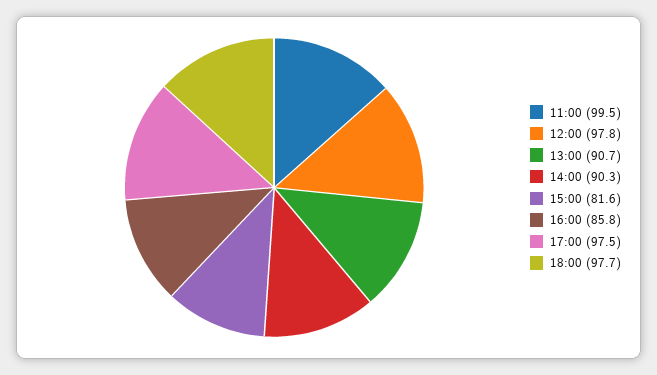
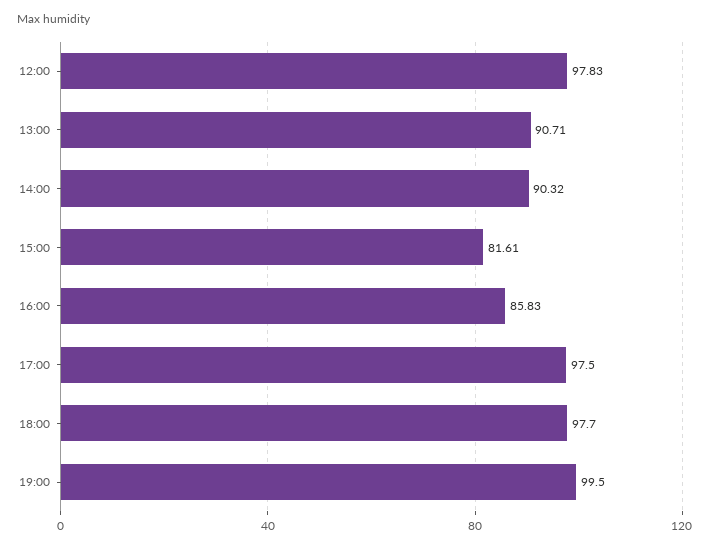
11:00: 99.5 -> none
19:00: none -> 99.5

